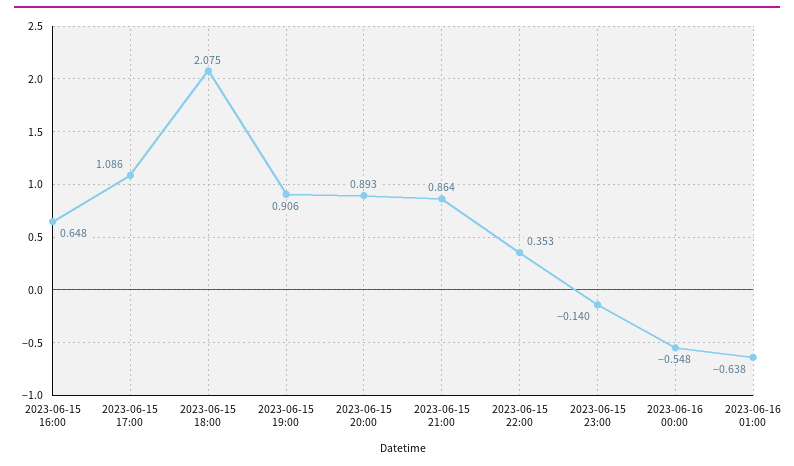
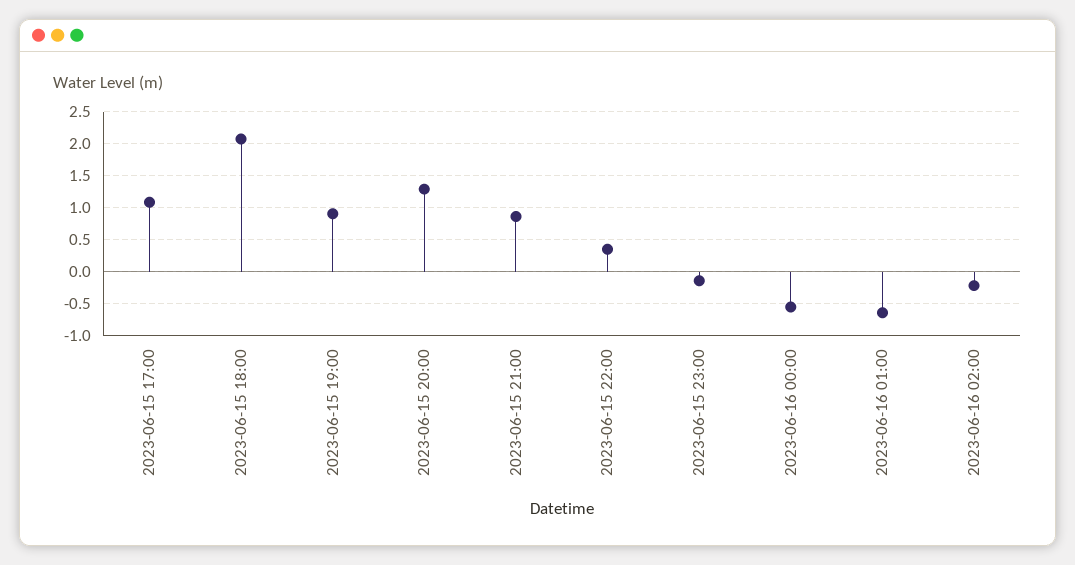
2023-06-15 16:00: 0.648 -> none
2023-06-15 20:00: 0.893 -> 1.3
2023-06-16 02:00: none -> -0.2

